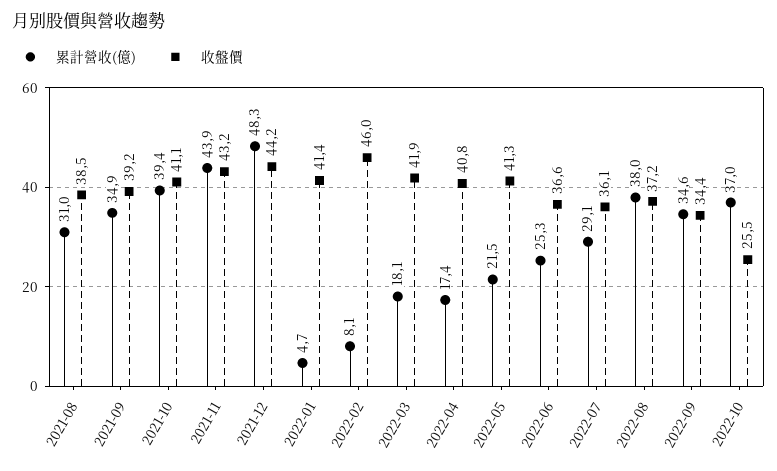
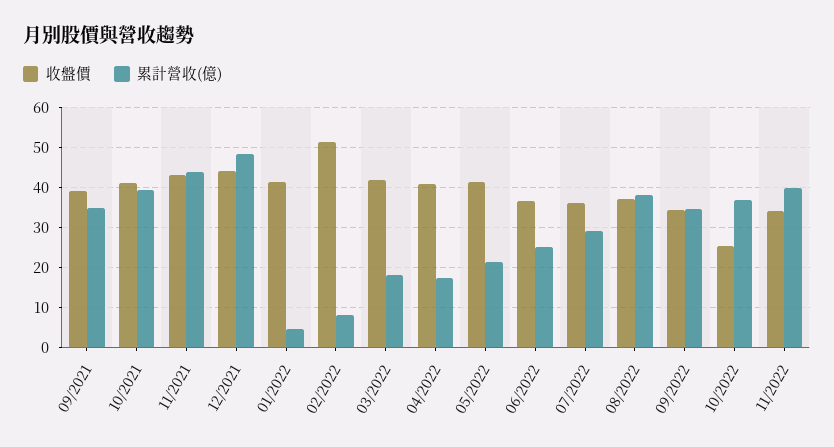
累計營收(億), 2021-08: 31 -> none
收盤價, 2021-08: 38.5 -> none
收盤價, 2022-02: 46 -> 52
收盤價, 11/2022: none -> 34
累計營收(億), 11/2022: none -> 40

